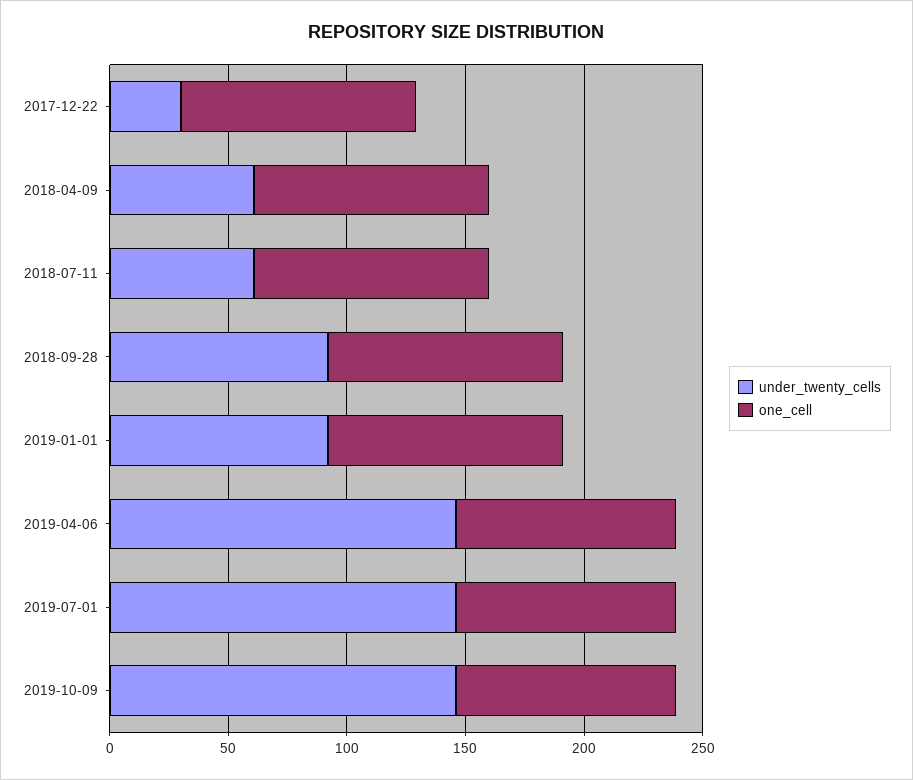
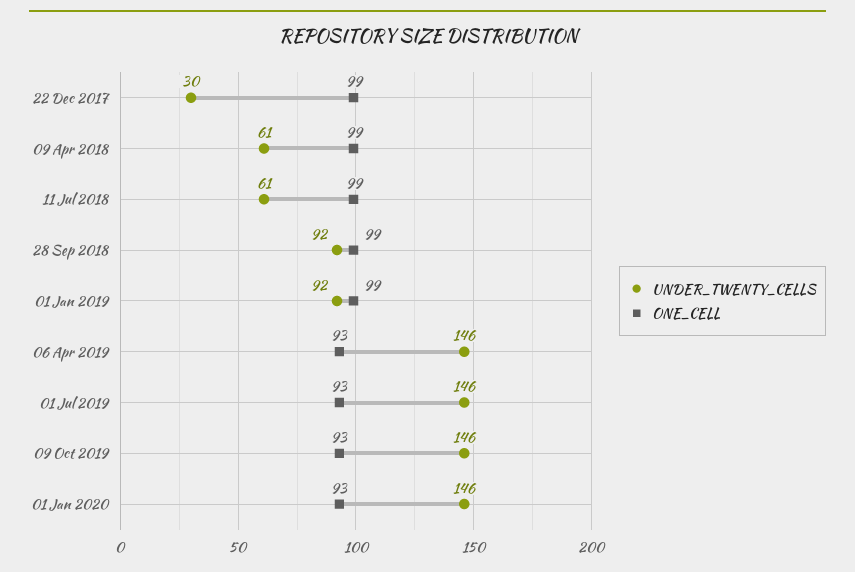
under_twenty_cells, 01 Jan 2020: none -> 146
one_cell, 01 Jan 2020: none -> 93

